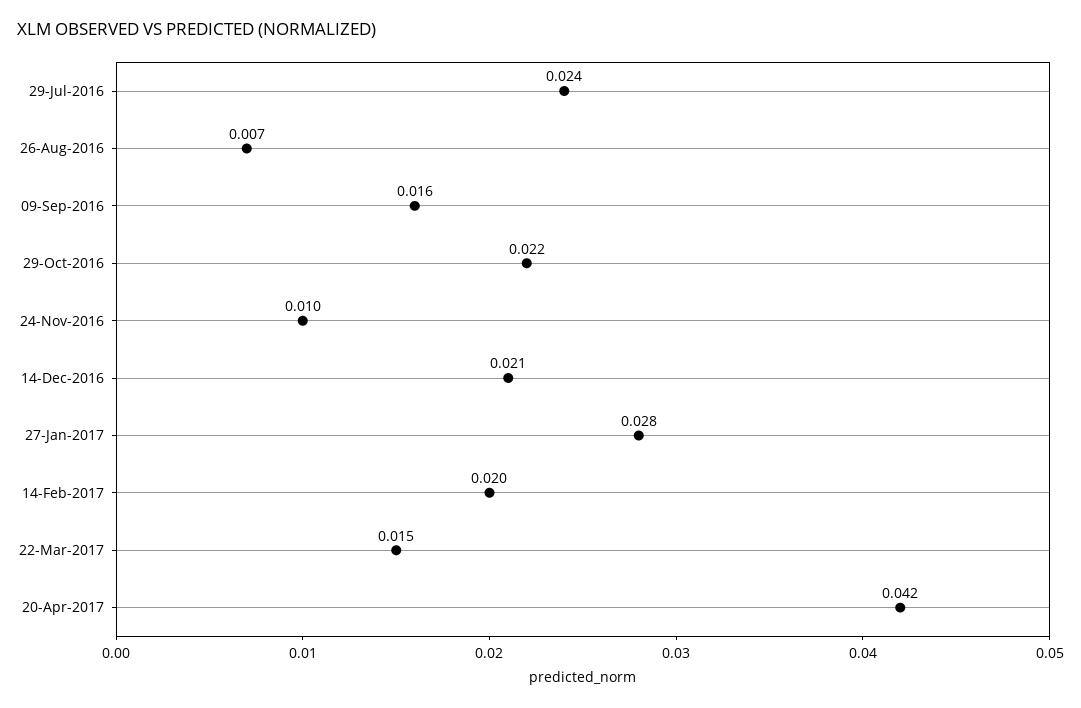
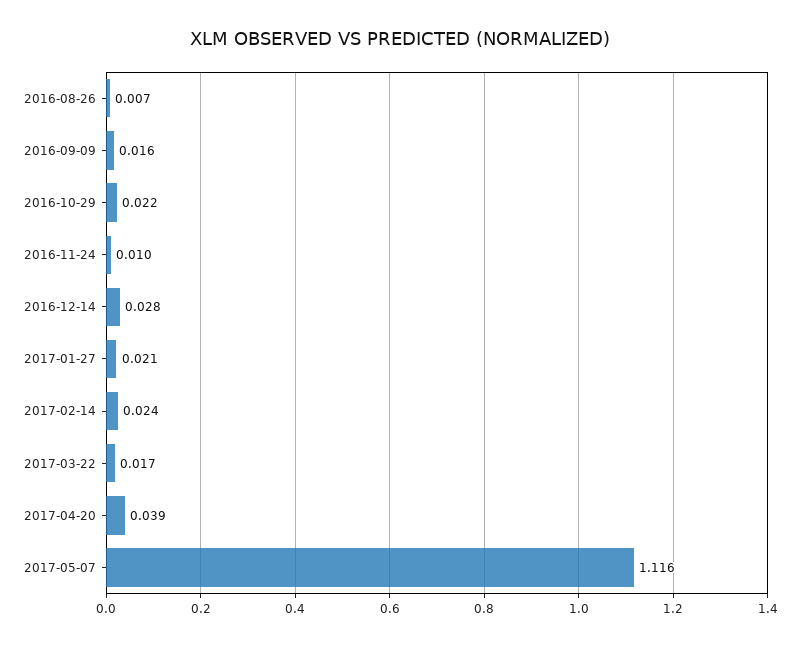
29-Jul-2016: 0.024 -> none
14-Dec-2016: 0.021 -> 0.028
27-Jan-2017: 0.028 -> 0.021
14-Feb-2017: 0.02 -> 0.024
22-Mar-2017: 0.015 -> 0.017
20-Apr-2017: 0.042 -> 0.039
2017-05-07: none -> 1.116

